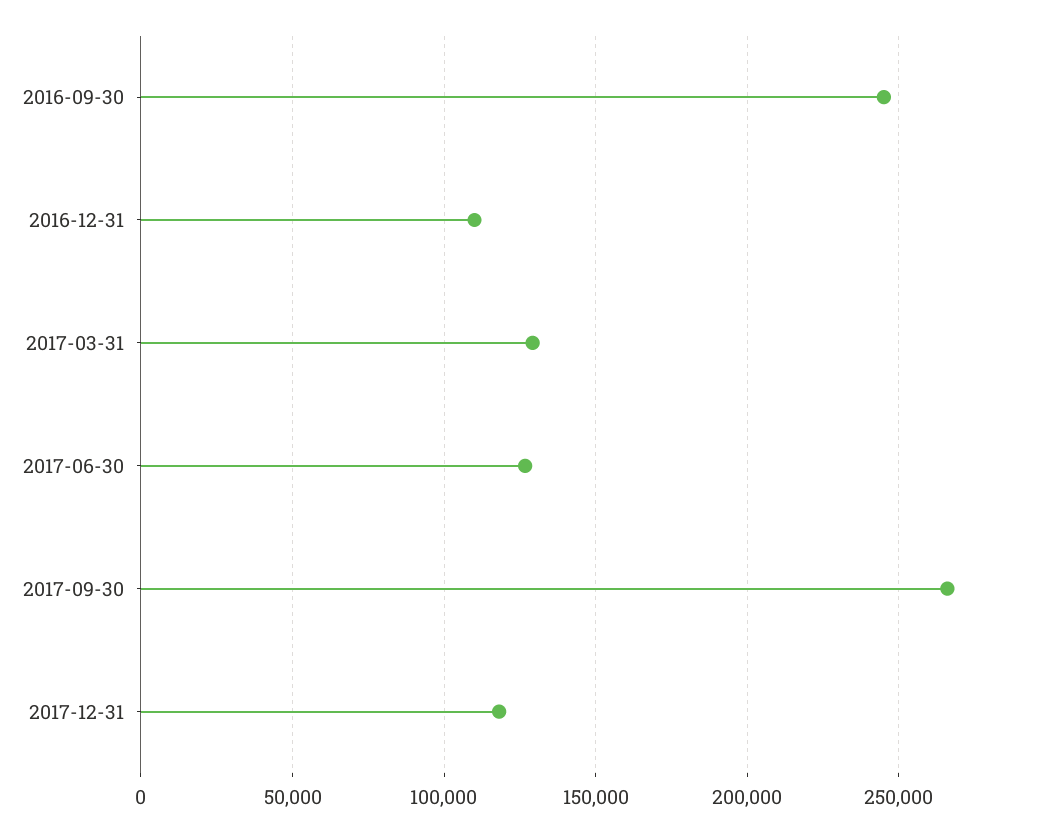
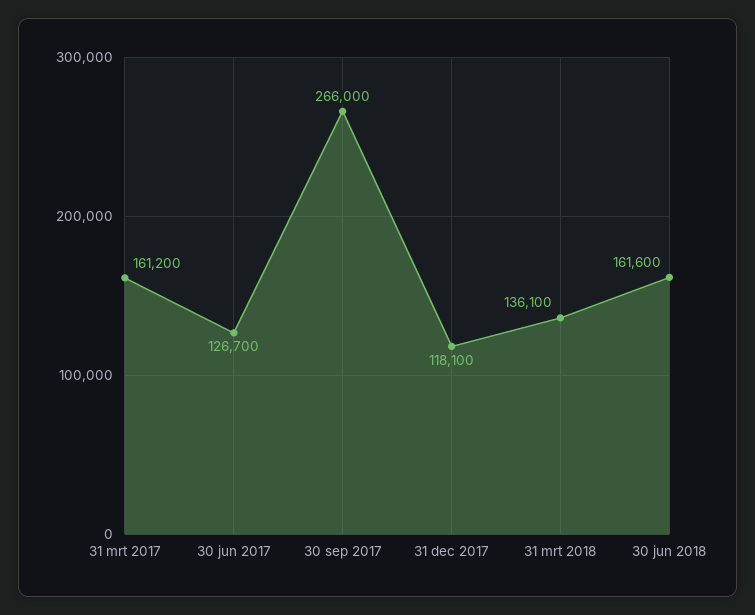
2016-09-30: 245000 -> none
2016-12-31: 110000 -> none
2017-03-31: 130000 -> 161200
31 mrt 2018: none -> 136100
30 jun 2018: none -> 161600

